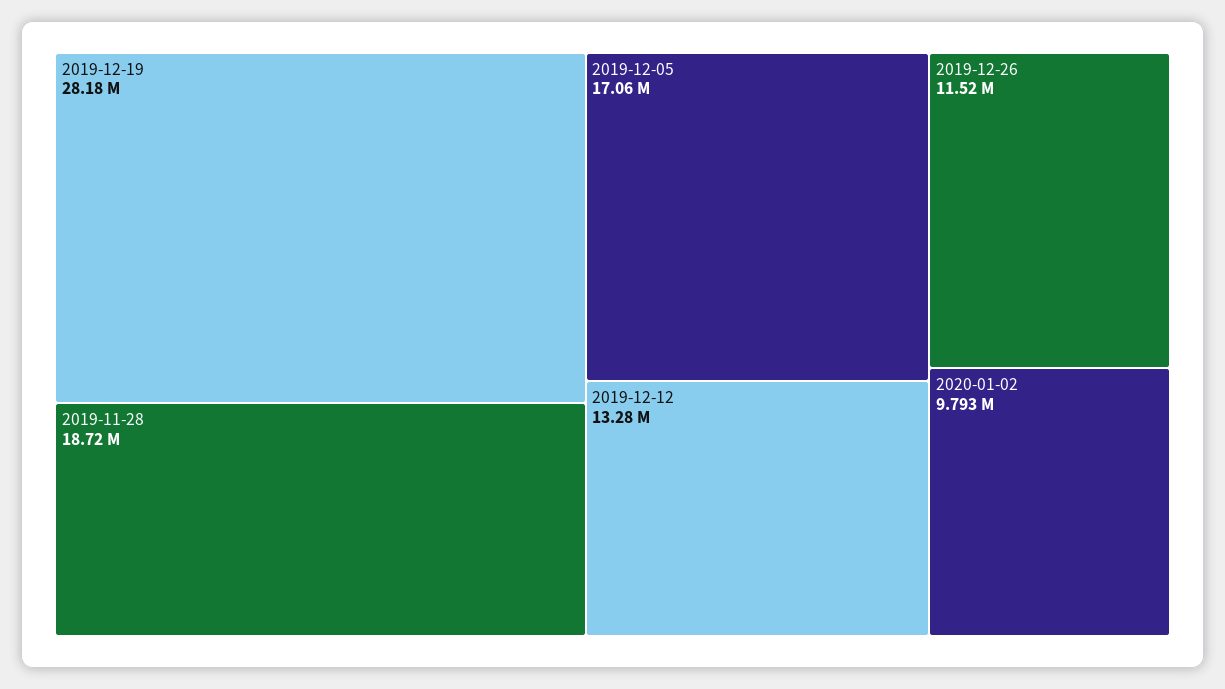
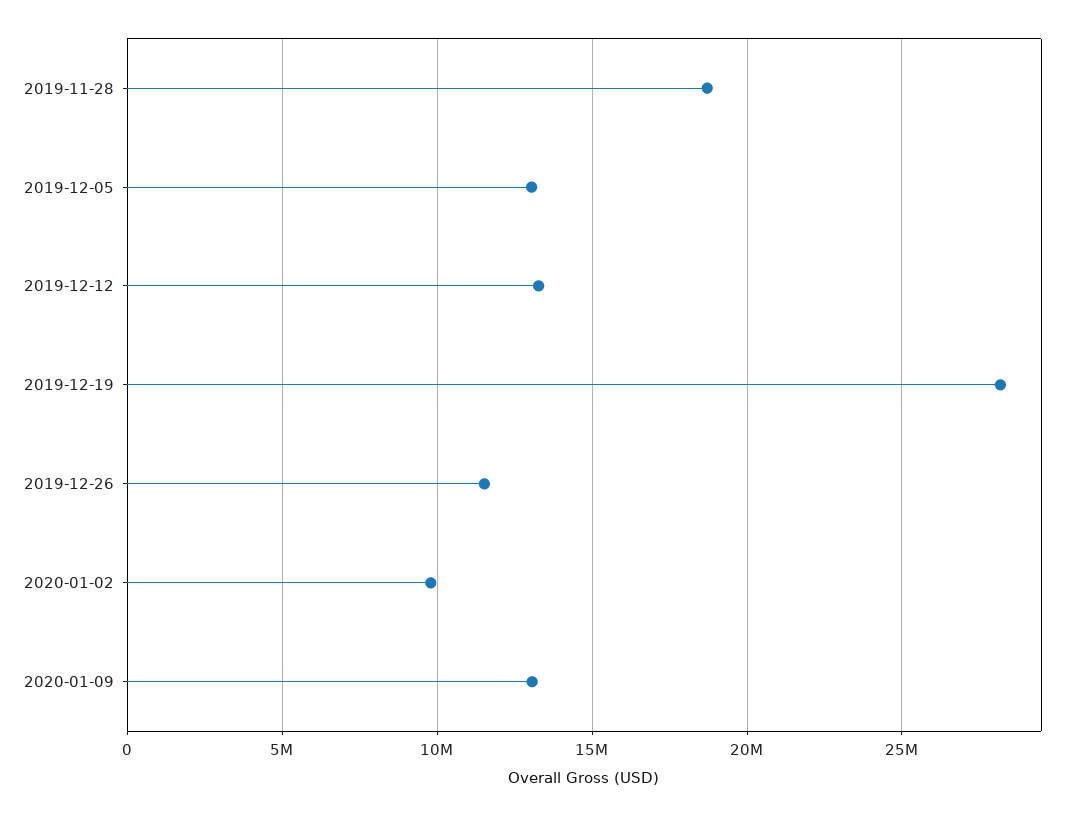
2019-12-05: 17060000 -> 13000000
2020-01-09: none -> 13000000

